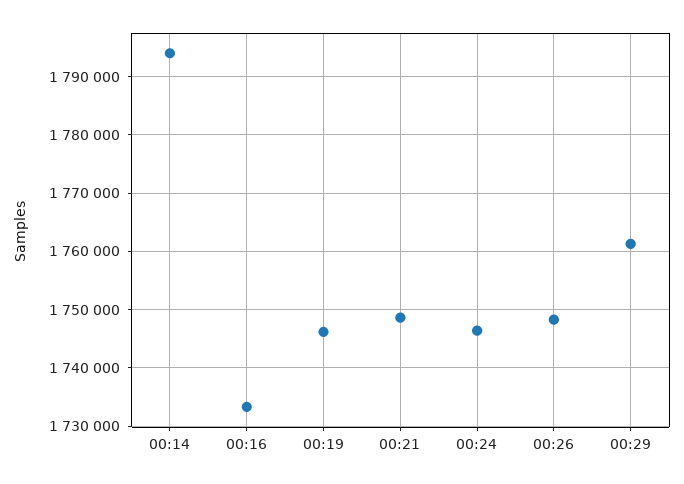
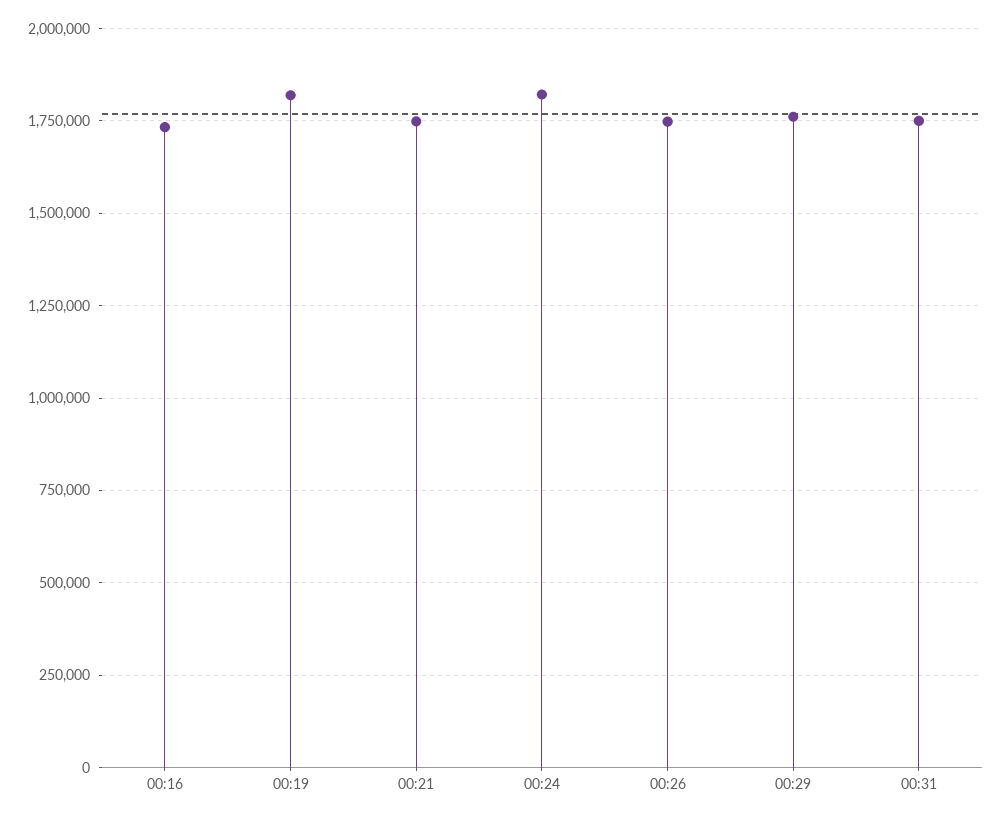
00:14: 1794000 -> none
00:19: 1746000 -> 1825000
00:24: 1746000 -> 1825000
00:31: none -> 1750000

